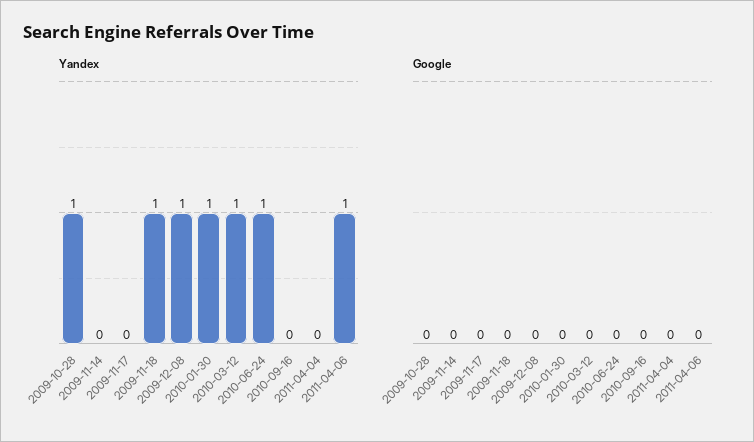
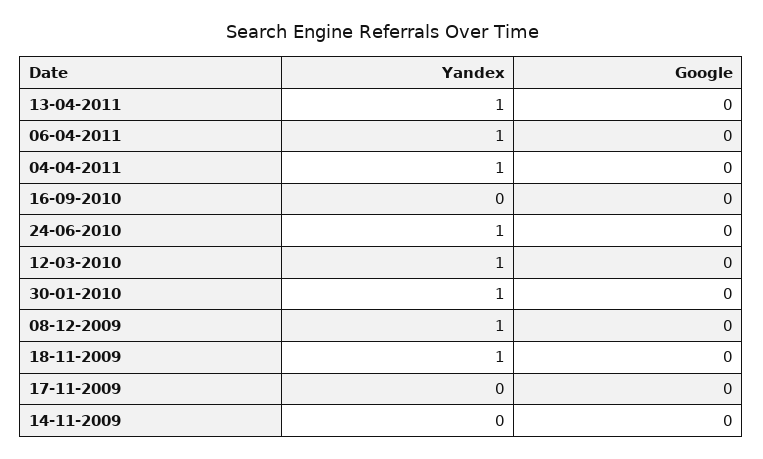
Yandex, 2009-10-28: 1 -> none
Yandex, 2011-04-04: 0 -> 1
Google, 2009-10-28: 0 -> none
Yandex, 13-04-2011: none -> 1
Google, 13-04-2011: none -> 0

